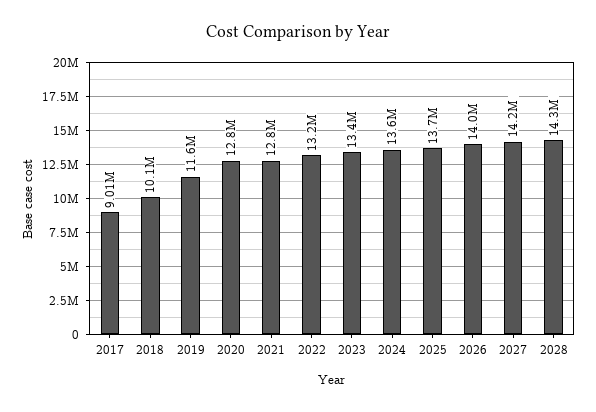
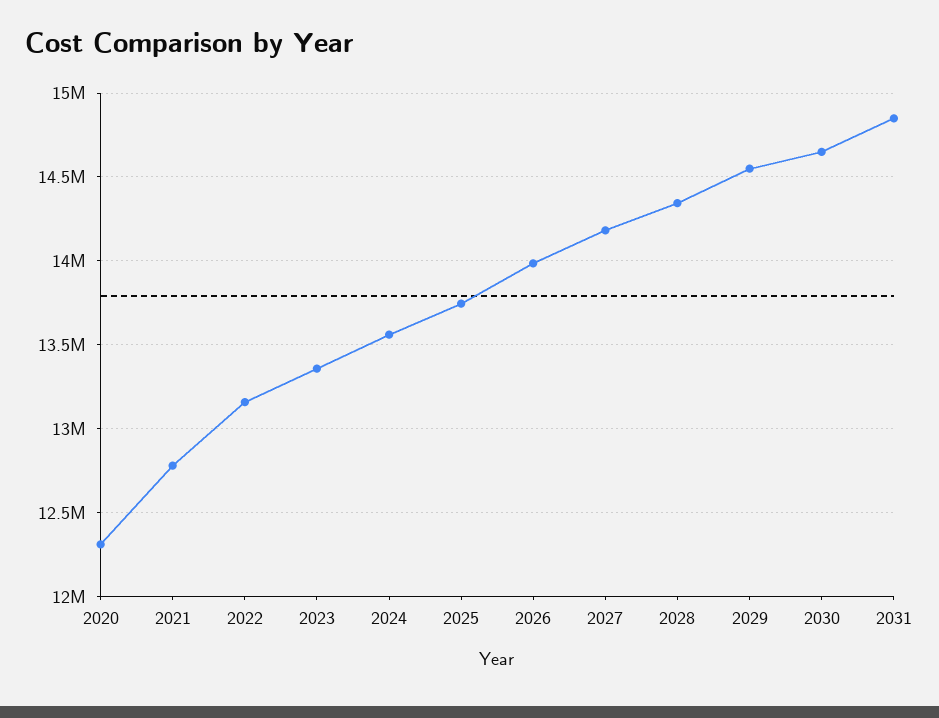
2017: 9010000 -> none
2018: 10100000 -> none
2019: 11600000 -> none
2020: 12800000 -> 12300000
2029: none -> 14550000
2030: none -> 14650000
2031: none -> 14850000

